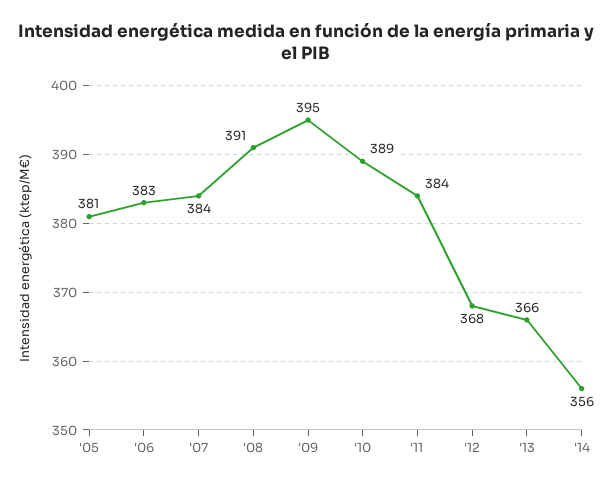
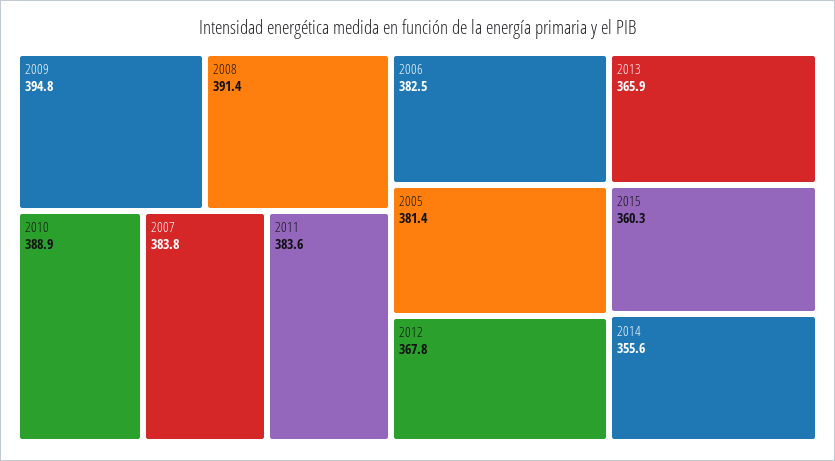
2015: none -> 360.3

